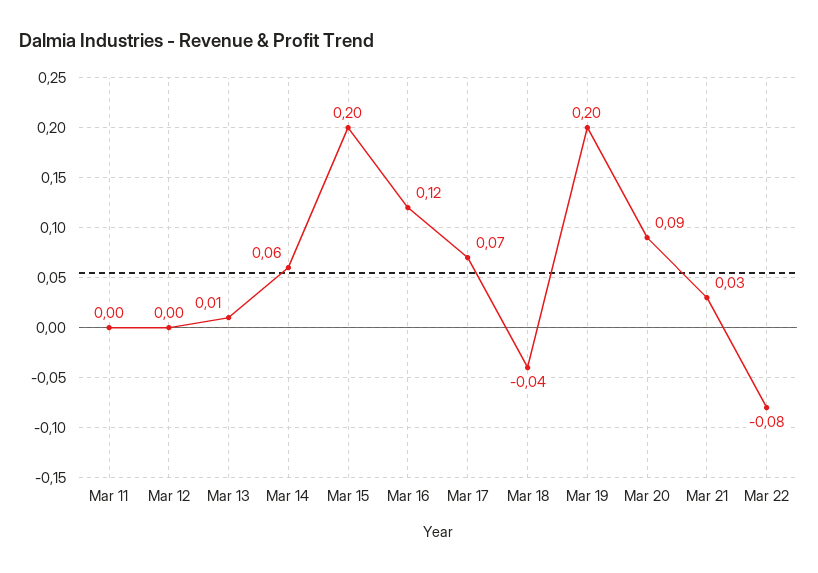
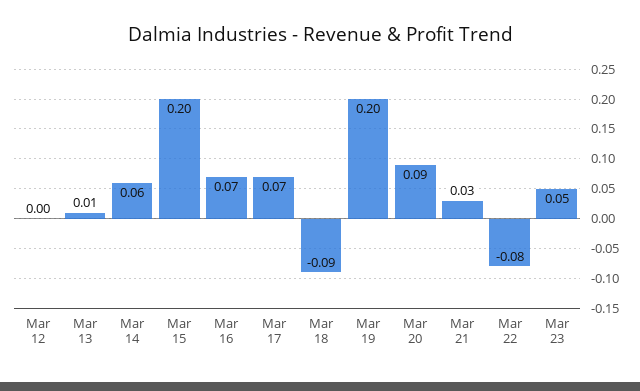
Mar 11: 0 -> none
Mar 16: 0.12 -> 0.07
Mar 18: -0.04 -> -0.09
Mar 23: none -> 0.05

